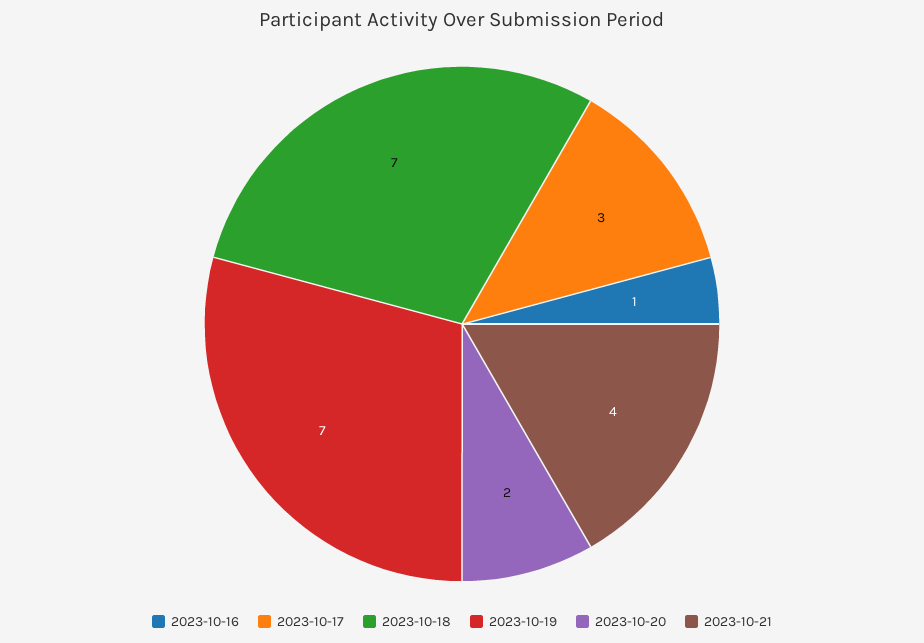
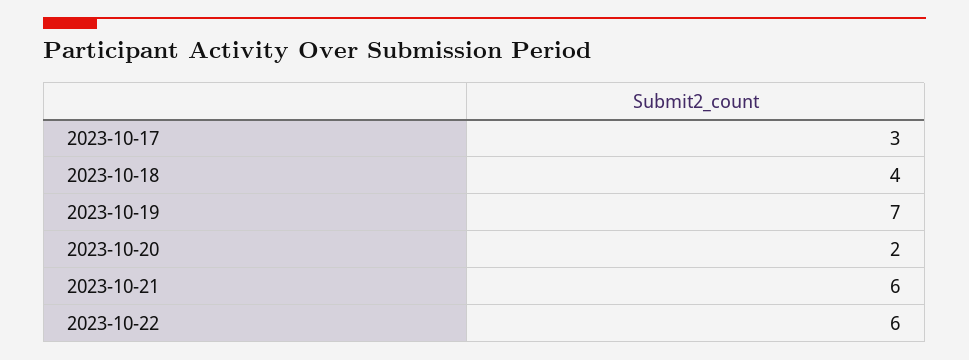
2023-10-16: 1 -> none
2023-10-18: 7 -> 4
2023-10-21: 4 -> 6
2023-10-22: none -> 6

